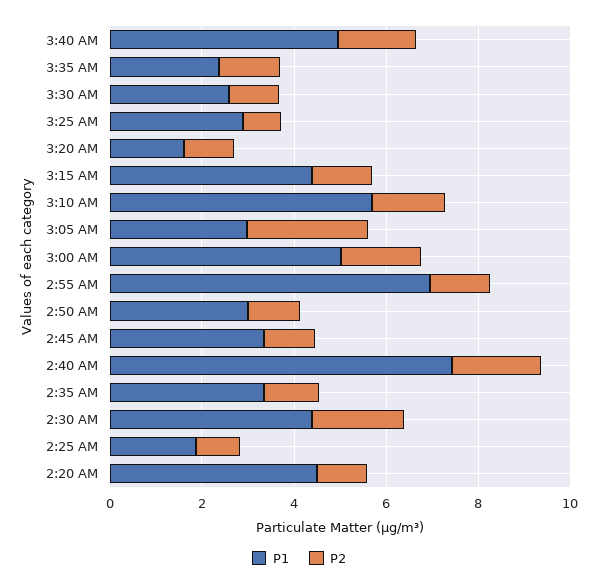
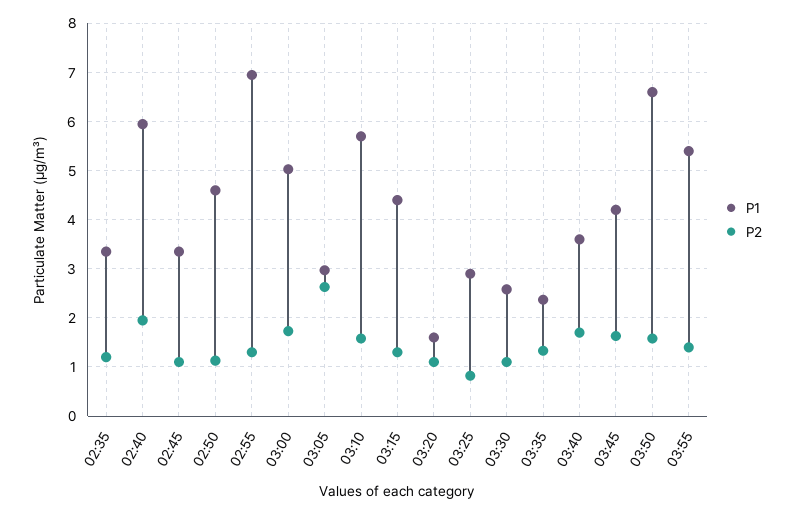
P1, 3:40 AM: 5 -> 3.6
P1, 2:50 AM: 3 -> 4.6
P1, 2:40 AM: 7.5 -> 6
P1, 2:30 AM: 4.5 -> none
P2, 2:30 AM: 2 -> none
P1, 2:25 AM: 2 -> none
P2, 2:25 AM: 1 -> none
P1, 2:20 AM: 4.5 -> none
P2, 2:20 AM: 1 -> none
P1, 03:45: none -> 4.2
P2, 03:45: none -> 1.6
P1, 03:50: none -> 6.6
P2, 03:50: none -> 1.6
P1, 03:55: none -> 5.4
P2, 03:55: none -> 1.4

